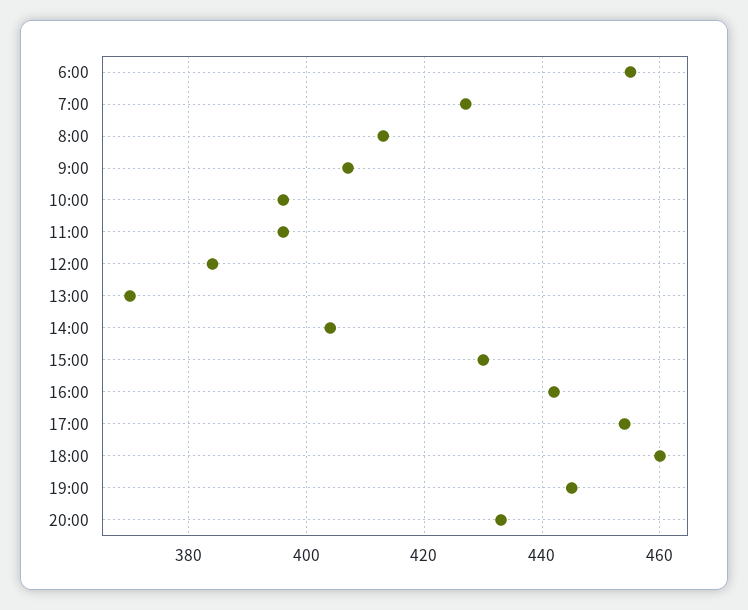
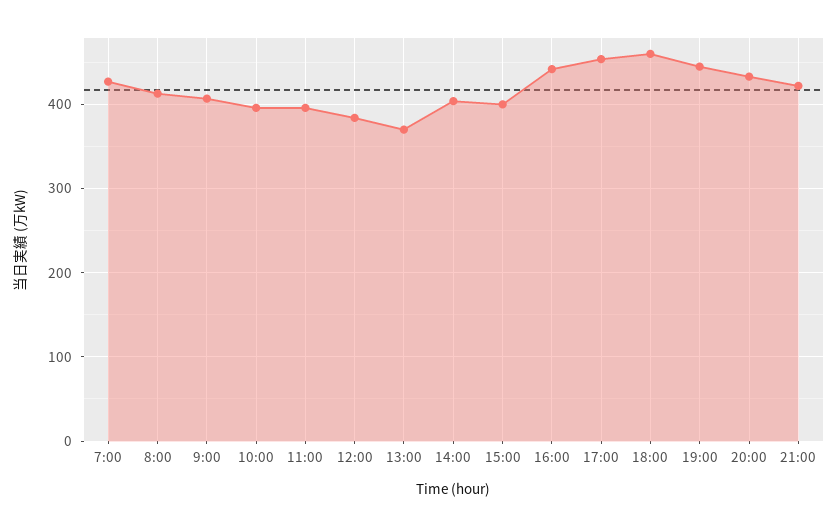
6:00: 455 -> none
15:00: 430 -> 400
21:00: none -> 420

